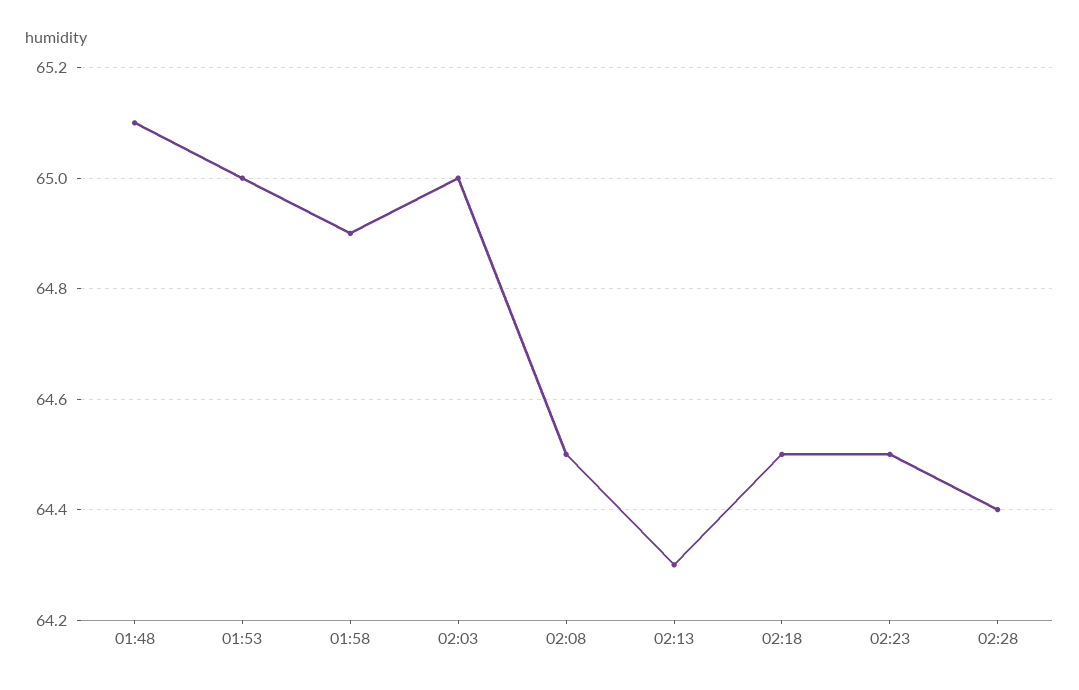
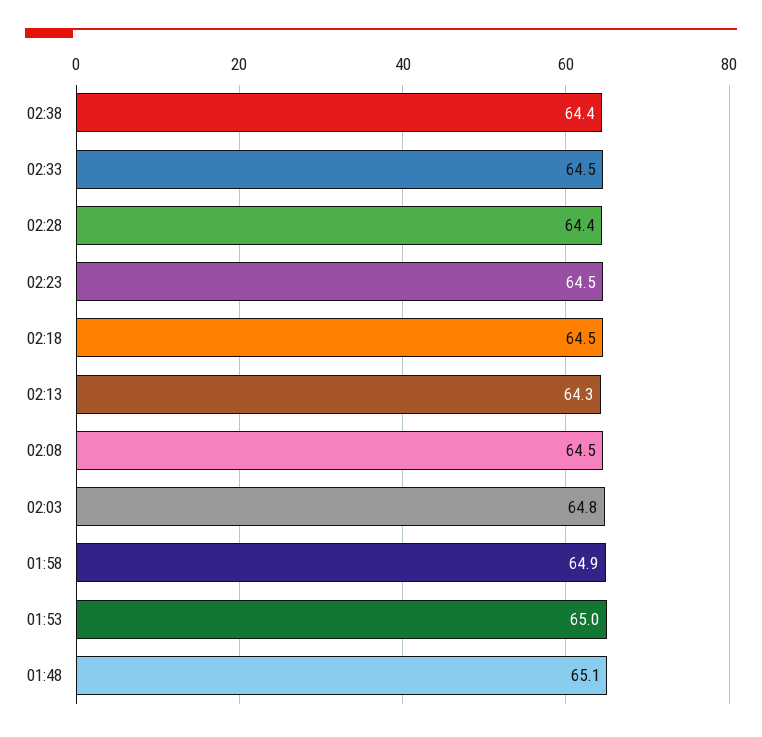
02:03: 65 -> 64.8
02:38: none -> 64.4
02:33: none -> 64.5

